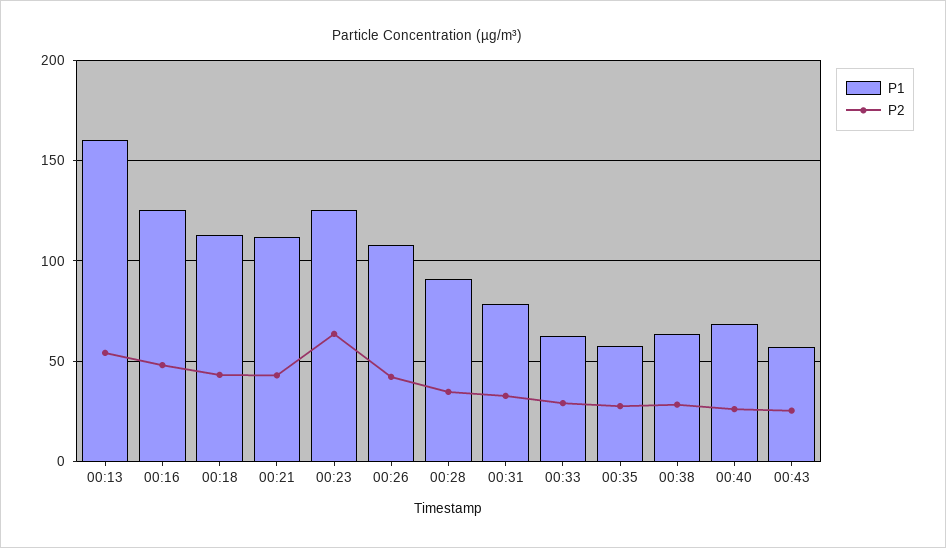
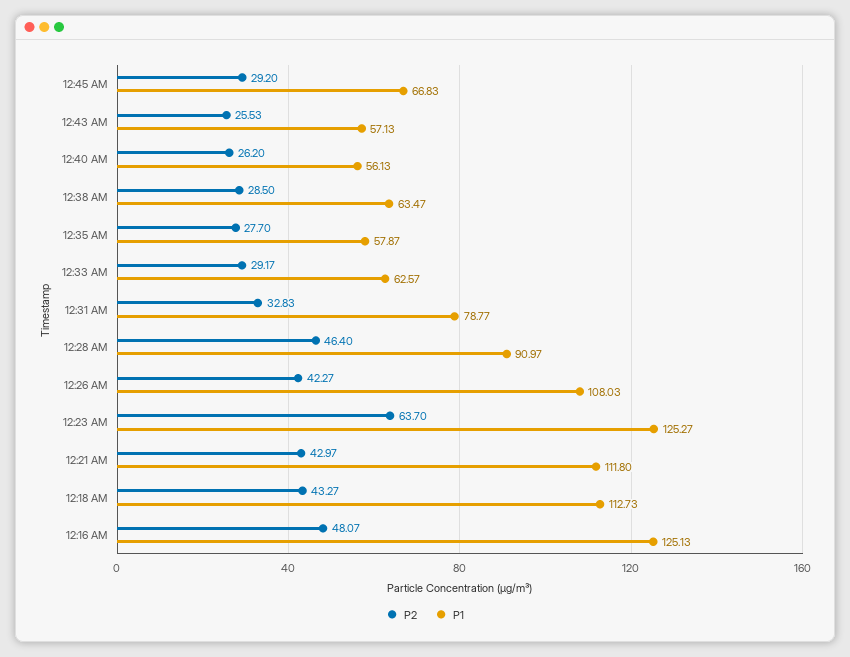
P1, 00:13: 160 -> none
P2, 00:13: 55 -> none
P2, 00:28: 35 -> 46.4
P1, 00:40: 70 -> 56.13
P2, 12:45 AM: none -> 29.2
P1, 12:45 AM: none -> 66.83

